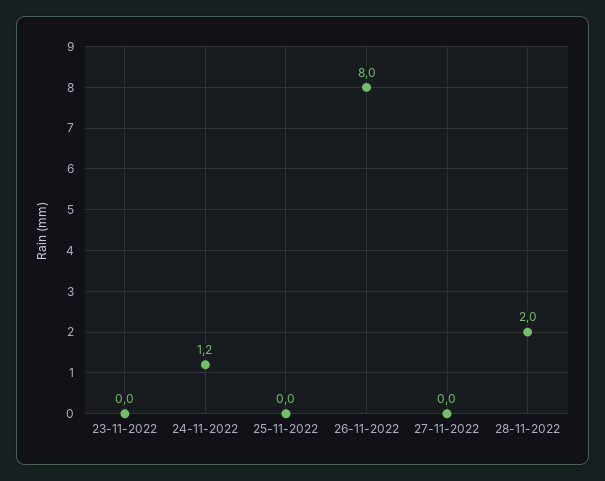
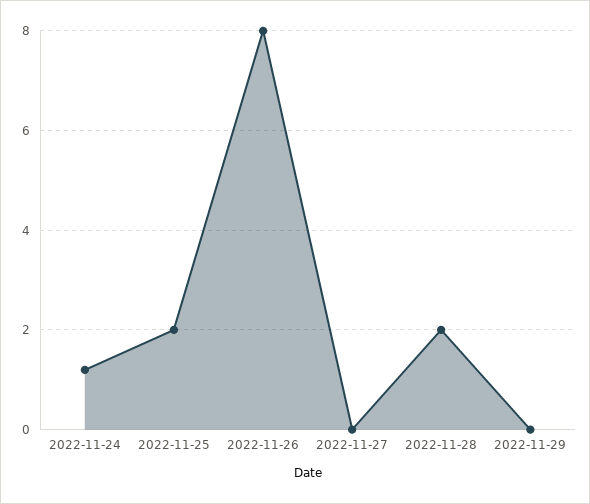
23-11-2022: 0 -> none
25-11-2022: 0 -> 2
2022-11-29: none -> 0

